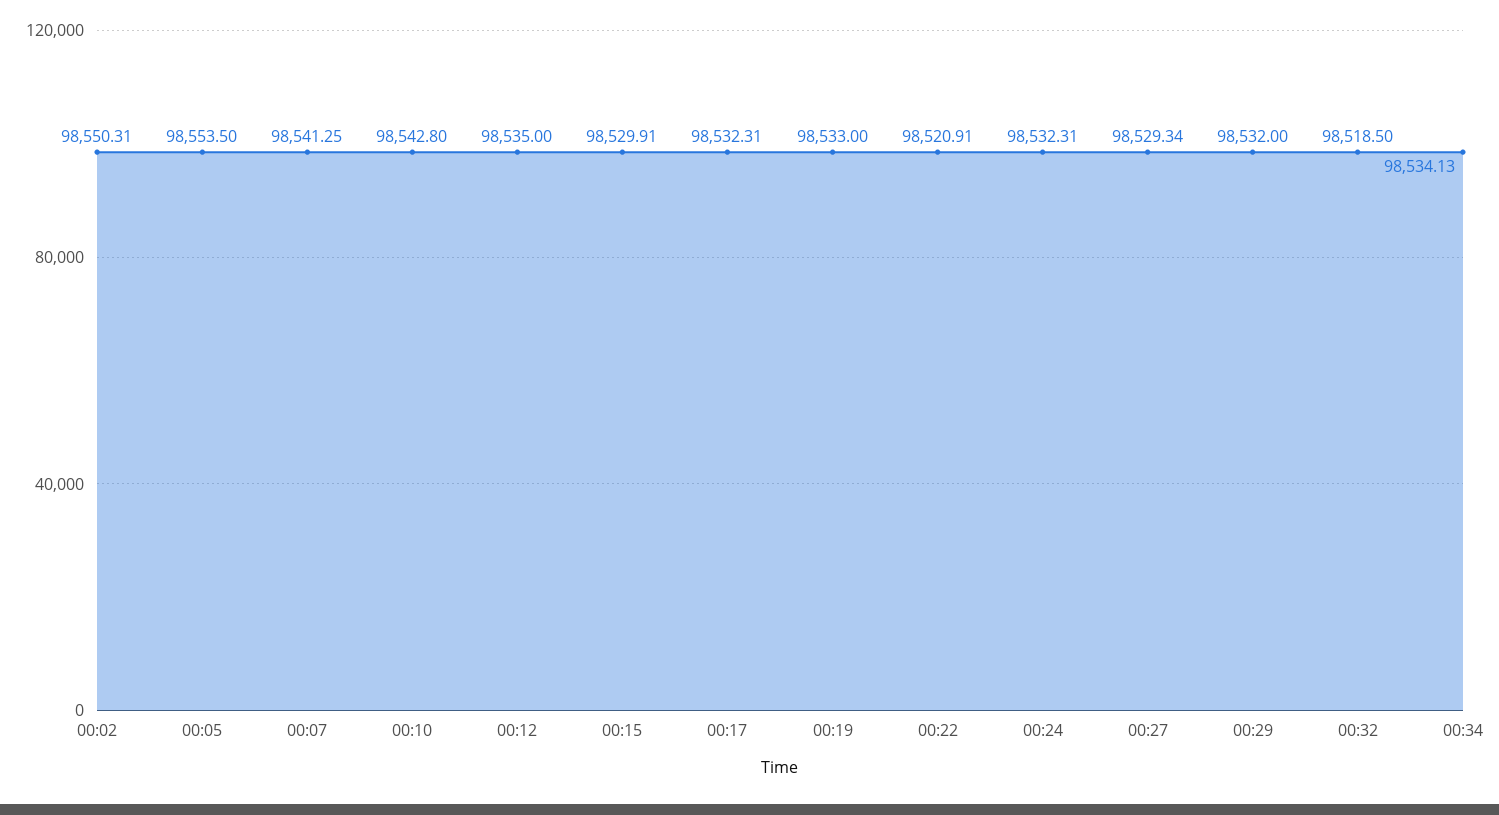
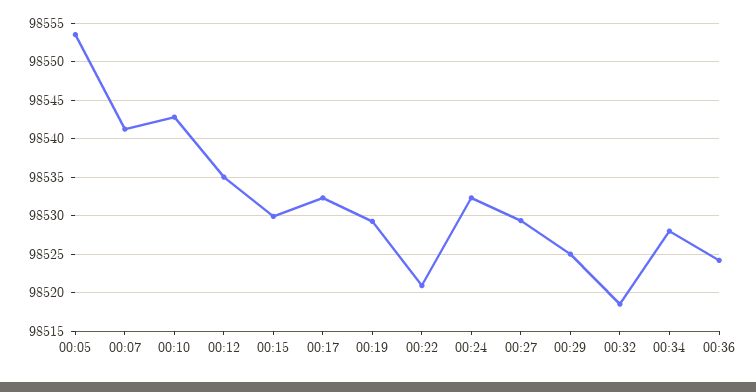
00:02: 98550.31 -> none
00:19: 98533 -> 98529
00:29: 98532 -> 98525
00:34: 98534.13 -> 98528
00:36: none -> 98524

